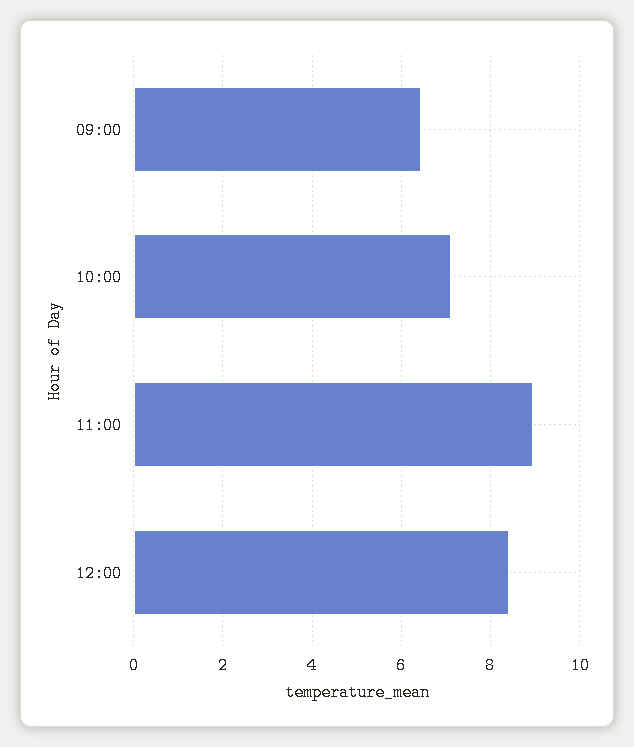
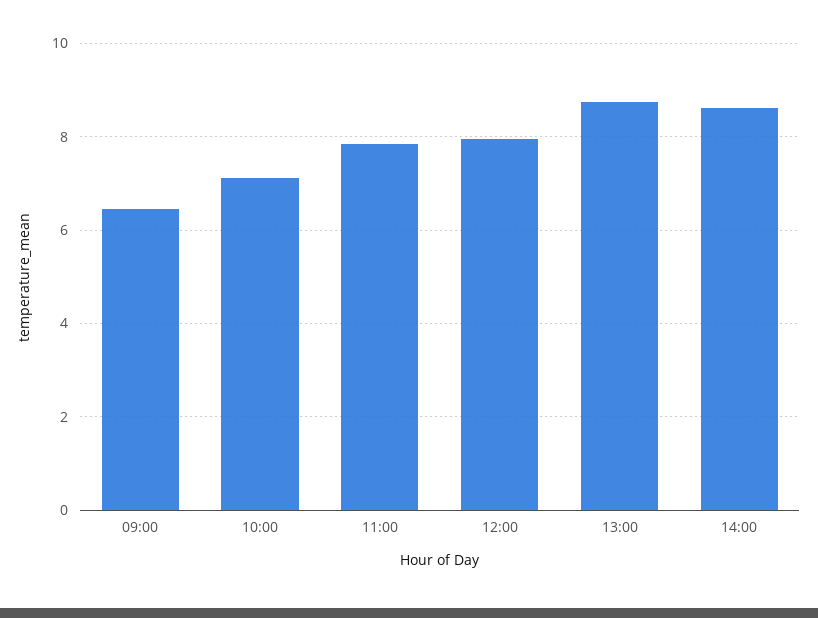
11:00: 9 -> 7.8
12:00: 8.4 -> 8
13:00: none -> 8.8
14:00: none -> 8.6

